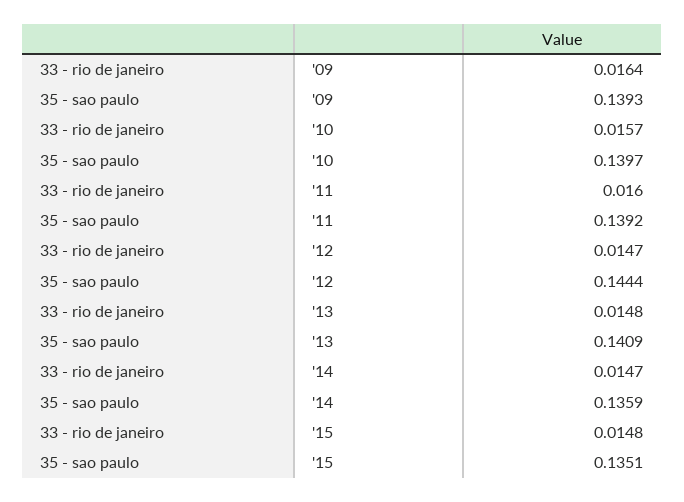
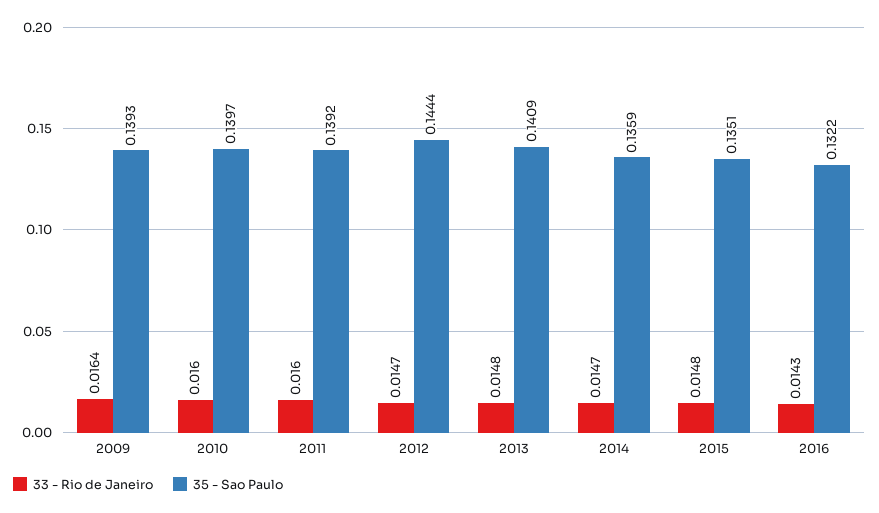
33 - rio de janeiro, '10: 0.0157 -> 0.016
33 - rio de janeiro, 2016: none -> 0.0143
35 - sao paulo, 2016: none -> 0.1322

